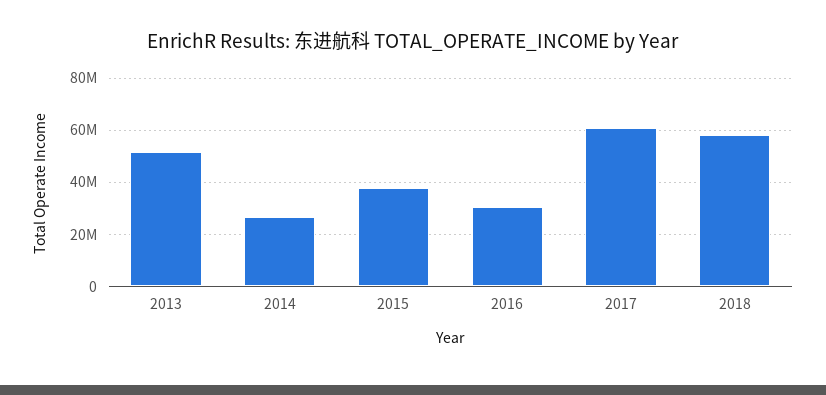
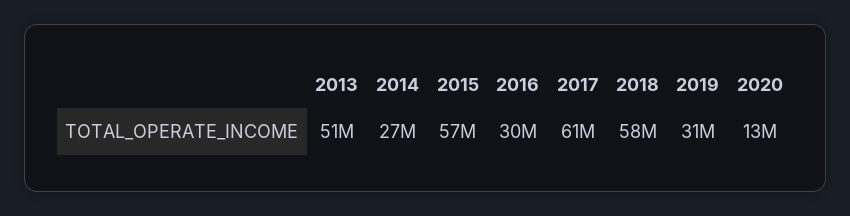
2015: 37500000 -> 57000000
2019: none -> 31000000
2020: none -> 13000000

